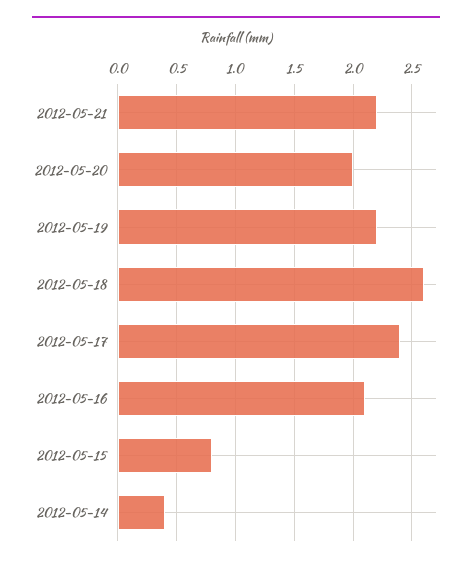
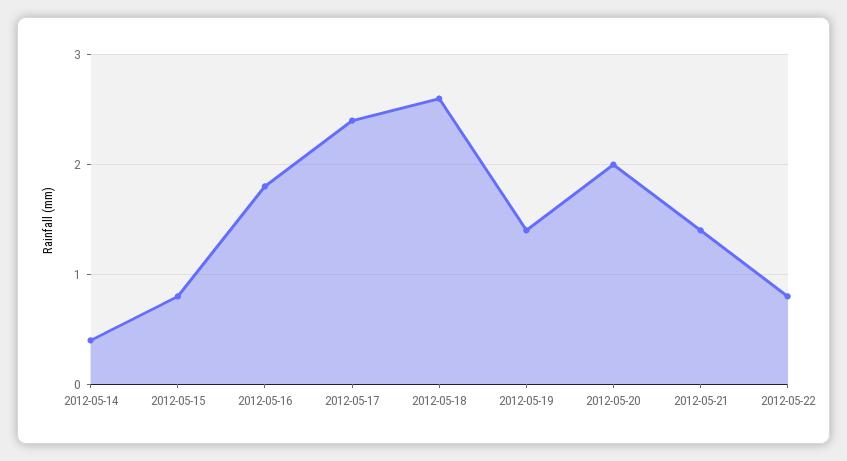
2012-05-21: 2.2 -> 1.4
2012-05-19: 2.2 -> 1.4
2012-05-16: 2.1 -> 1.8
2012-05-22: none -> 0.8

